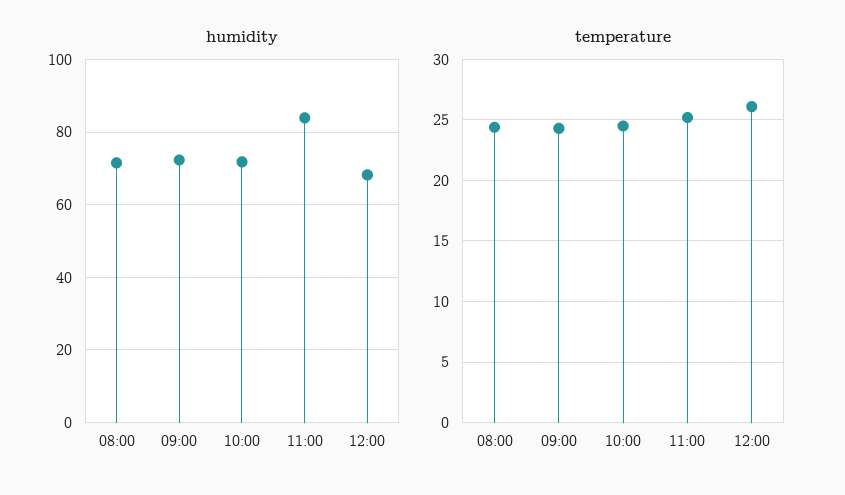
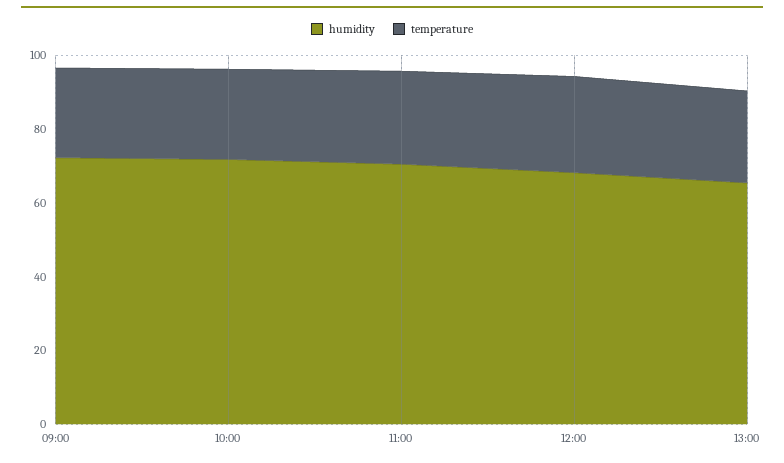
humidity, 08:00: 72 -> none
humidity, 11:00: 84 -> 70
temperature, 08:00: 24.5 -> none
humidity, 13:00: none -> 65
temperature, 13:00: none -> 25

